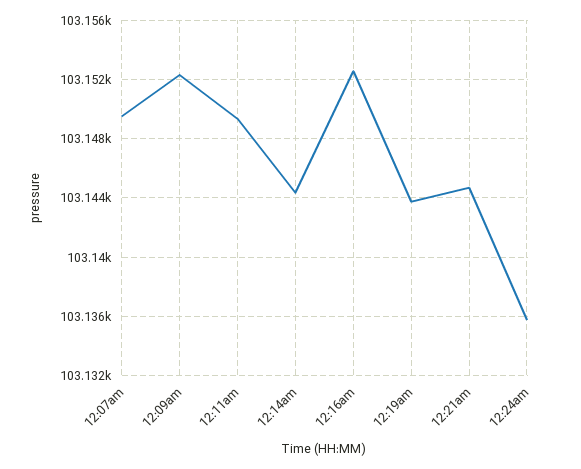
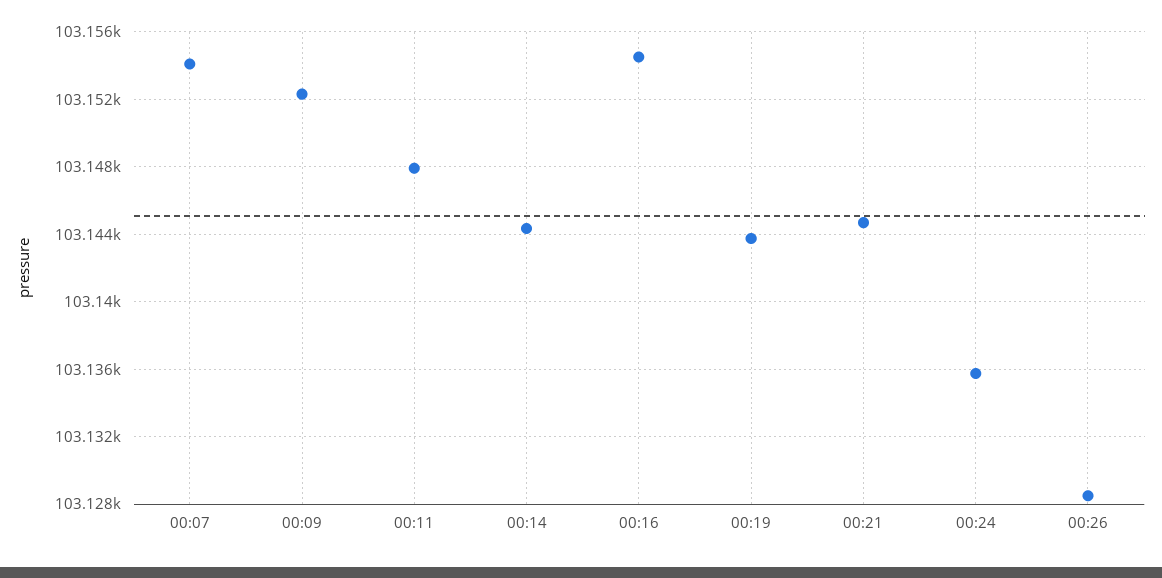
12:07am: 103149.5 -> 103154
12:11am: 103149.5 -> 103148
12:16am: 103152.5 -> 103154.5
00:26: none -> 103128.5

